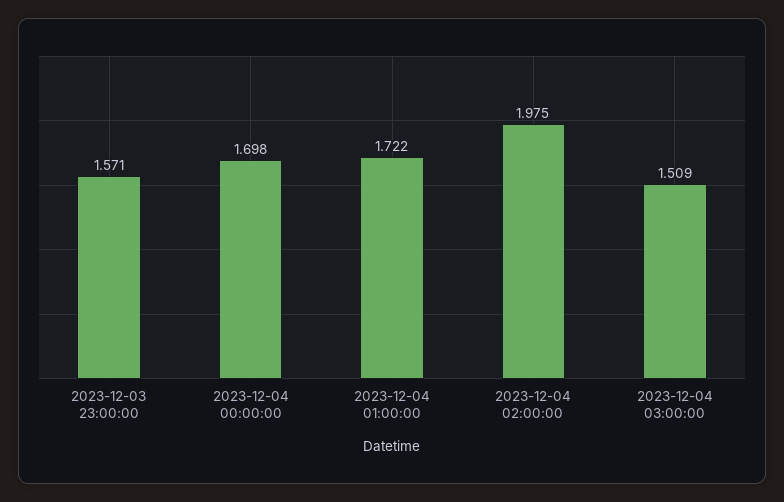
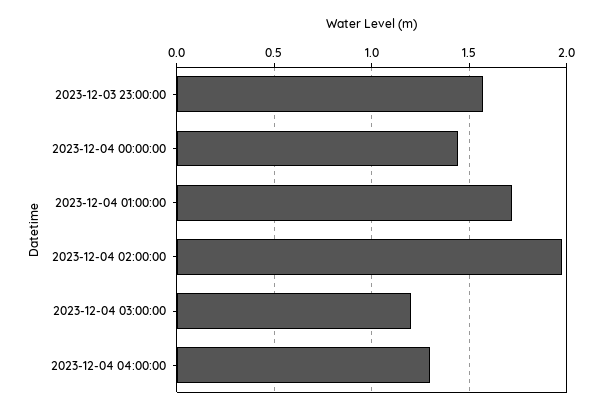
2023-12-04 00:00:00: 1.698 -> 1.45
2023-12-04 03:00:00: 1.509 -> 1.2
2023-12-04 04:00:00: none -> 1.3

